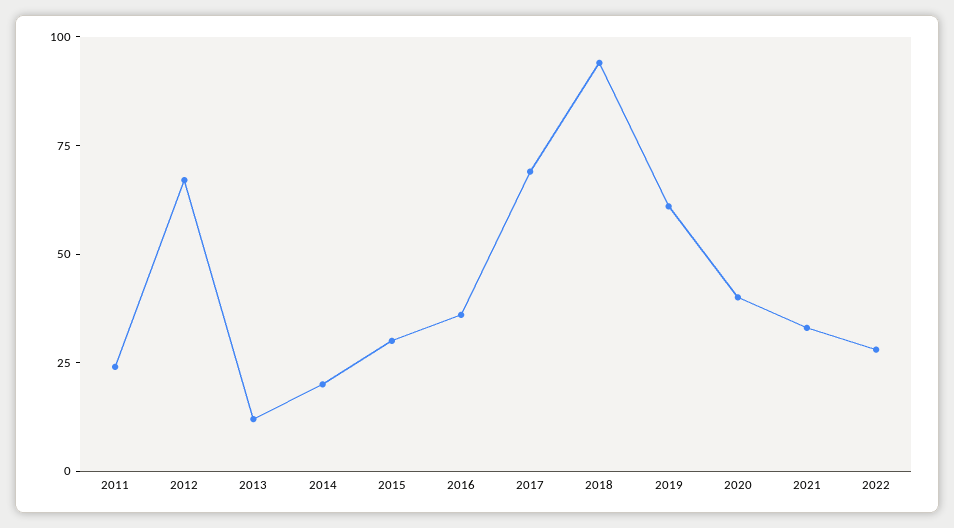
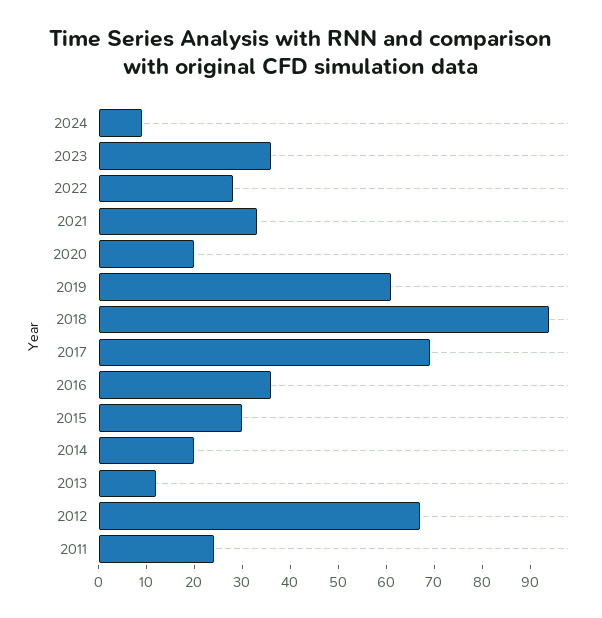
2020: 40 -> 20
2024: none -> 10
2023: none -> 35

